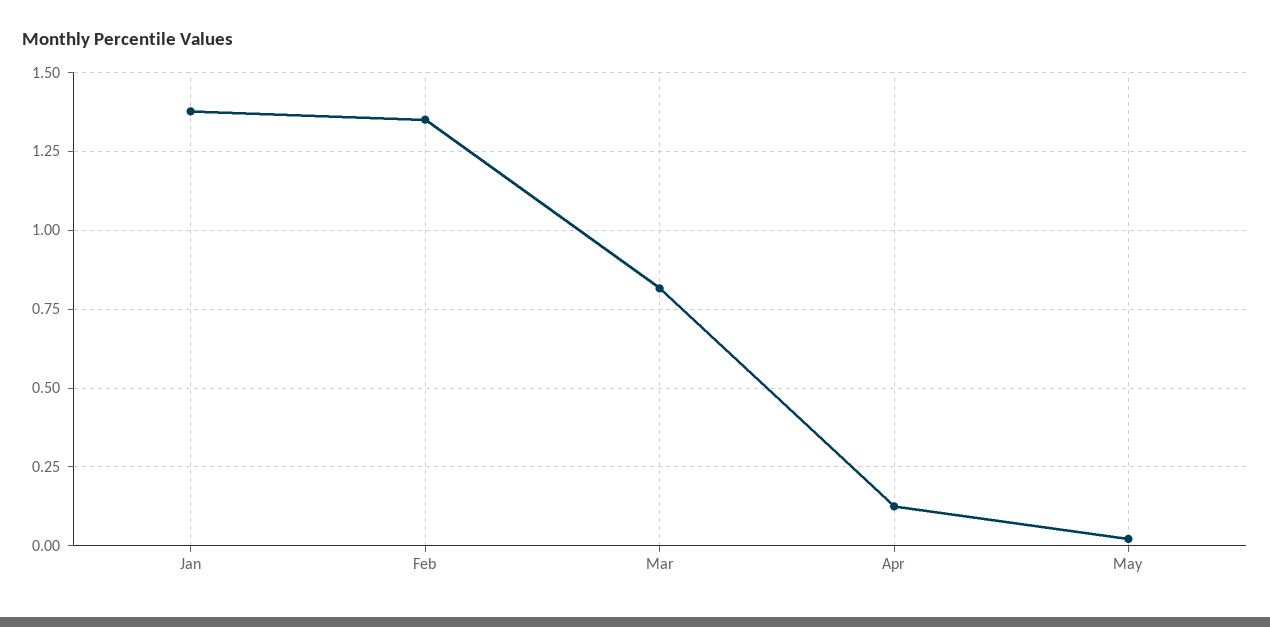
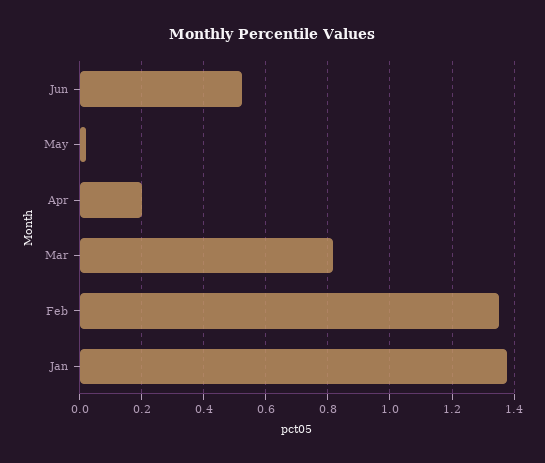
Apr: 0.125 -> 0.2
Jun: none -> 0.52

